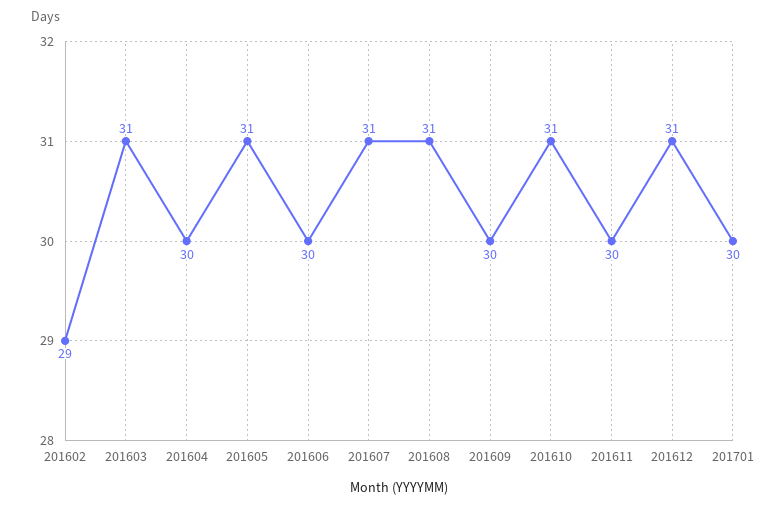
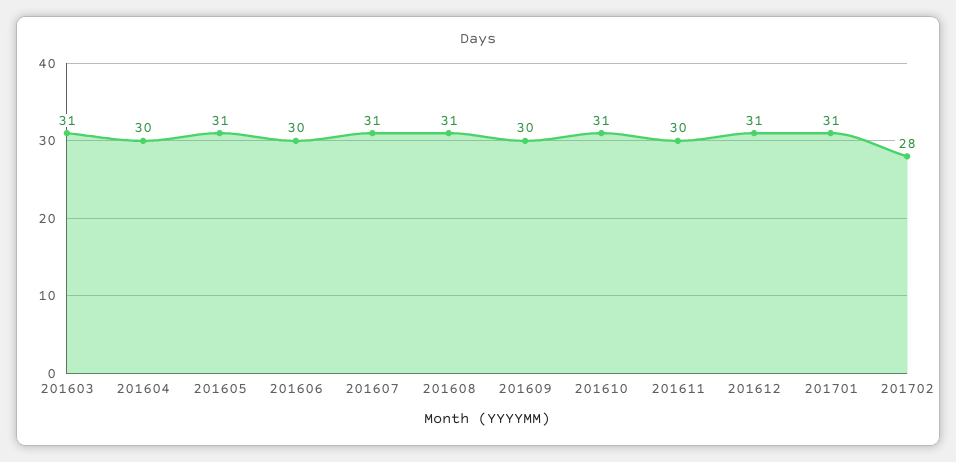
201602: 29 -> none
201701: 30 -> 31
201702: none -> 28

